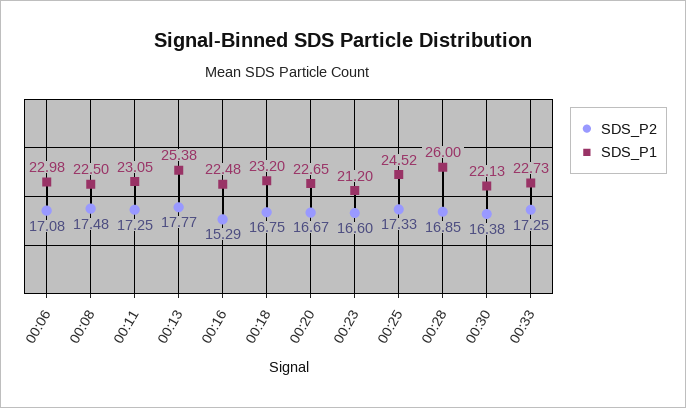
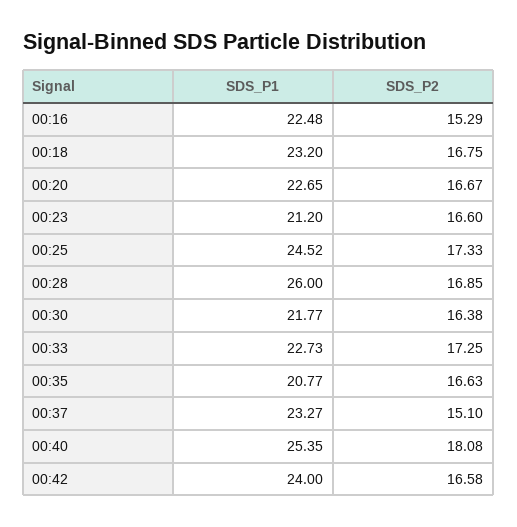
SDS_P2, 00:06: 17.08 -> none
SDS_P1, 00:06: 22.98 -> none
SDS_P2, 00:08: 17.48 -> none
SDS_P1, 00:08: 22.5 -> none
SDS_P2, 00:11: 17.25 -> none
SDS_P1, 00:11: 23.05 -> none
SDS_P2, 00:13: 17.77 -> none
SDS_P1, 00:13: 25.38 -> none
SDS_P1, 00:30: 22.13 -> 21.77
SDS_P1, 00:35: none -> 20.77
SDS_P2, 00:35: none -> 16.63
SDS_P1, 00:37: none -> 23.27
SDS_P2, 00:37: none -> 15.1
SDS_P1, 00:40: none -> 25.35
SDS_P2, 00:40: none -> 18.08
SDS_P1, 00:42: none -> 24
SDS_P2, 00:42: none -> 16.58

